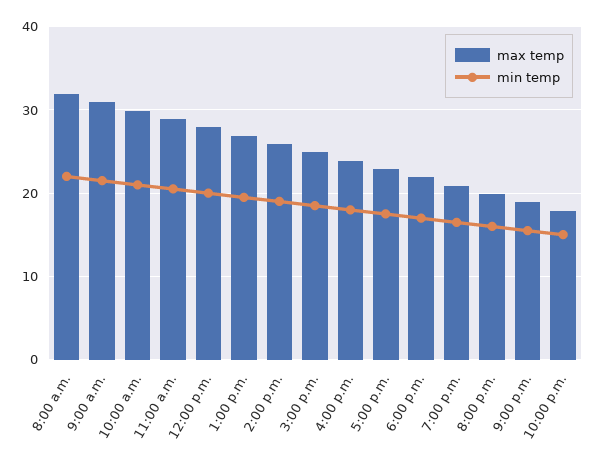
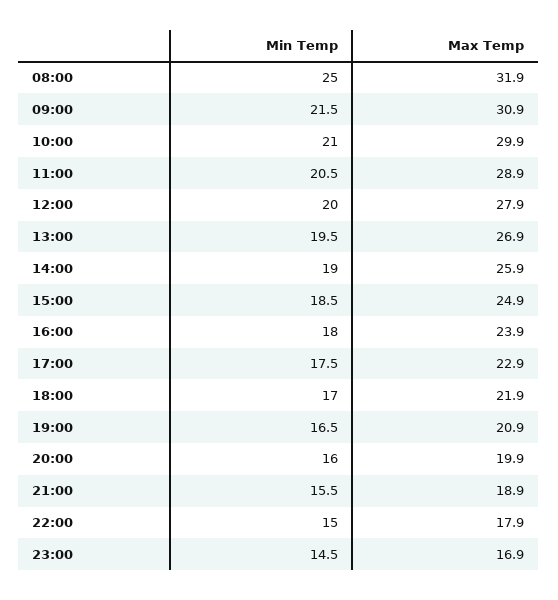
min temp, 8:00 a.m.: 22 -> 25
min temp, 23:00: none -> 14.5
max temp, 23:00: none -> 16.9

